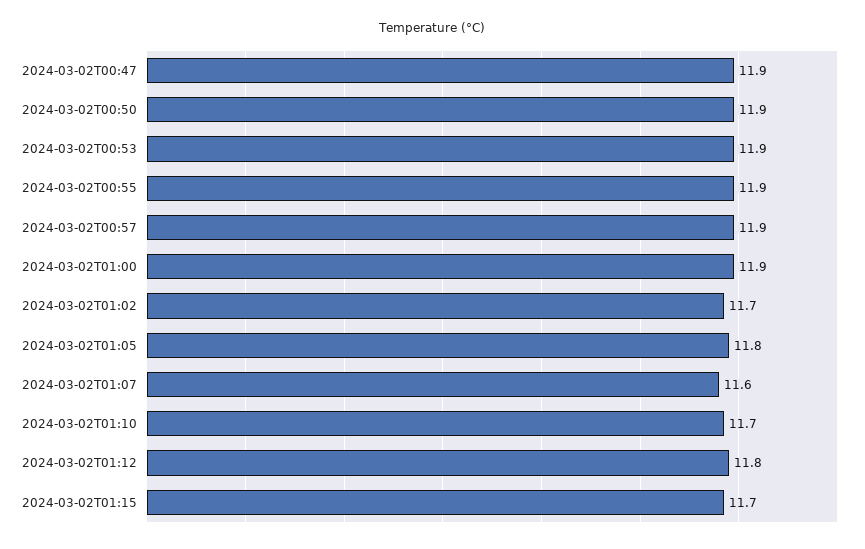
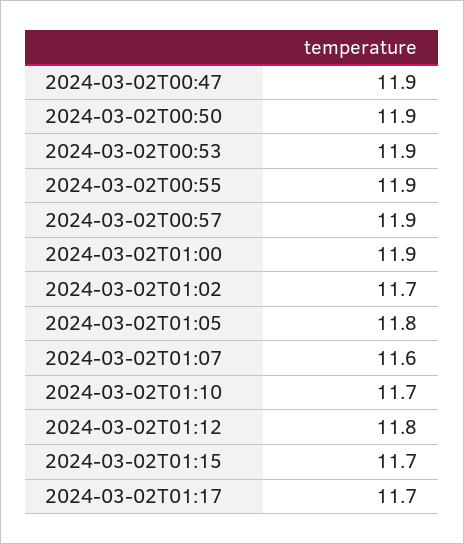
2024-03-02T01:17: none -> 11.7

